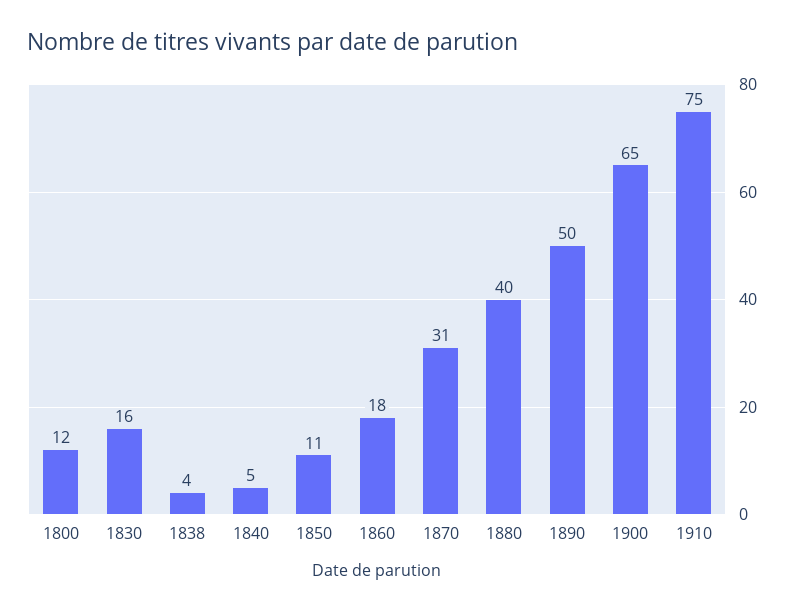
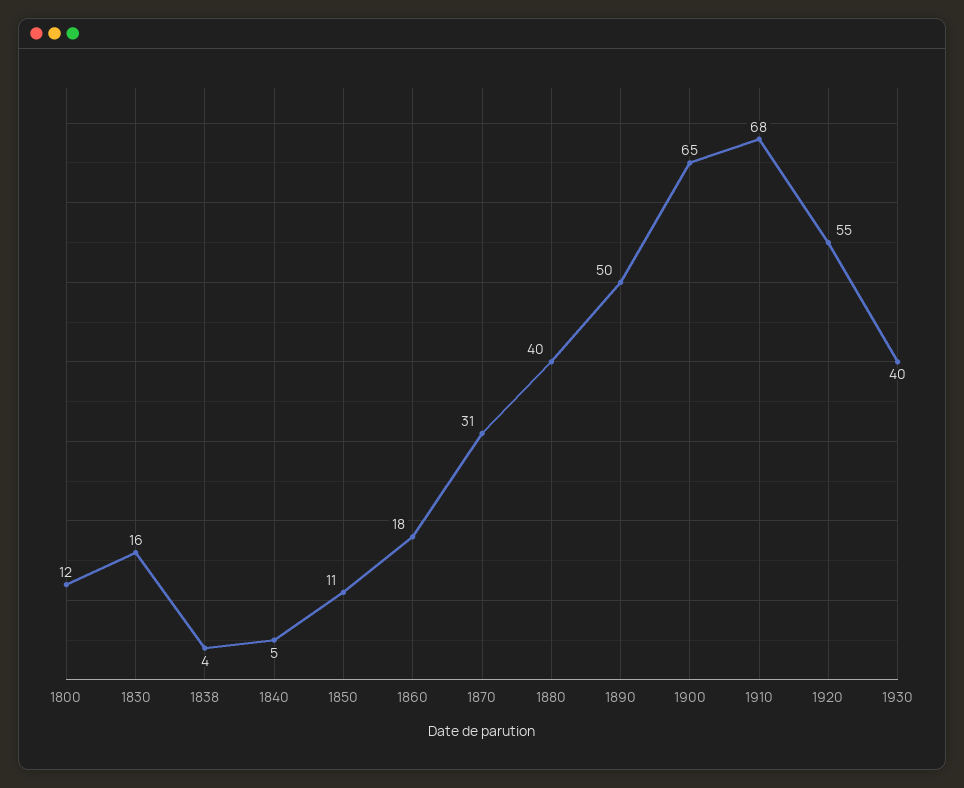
1910: 75 -> 68
1920: none -> 55
1930: none -> 40

